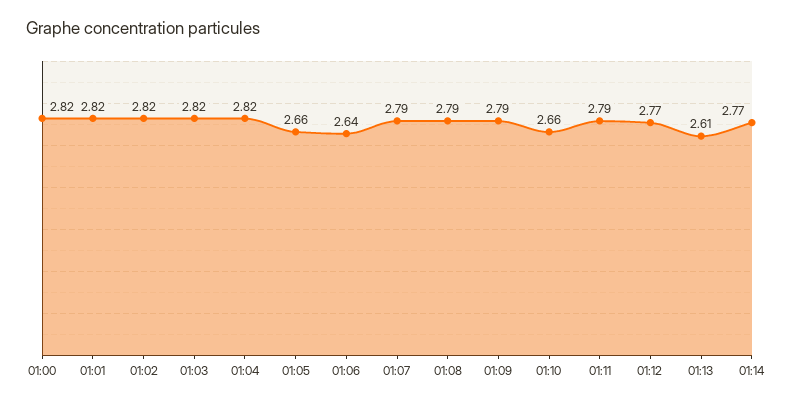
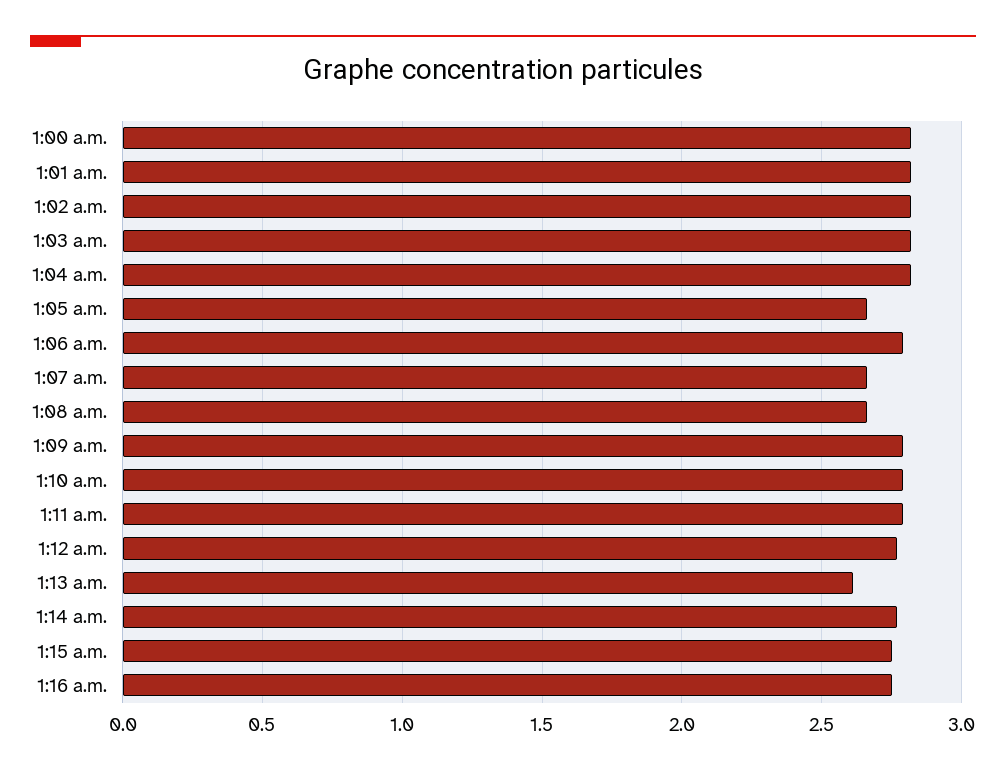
01:06: 2.64 -> 2.8
01:07: 2.79 -> 2.65
01:08: 2.79 -> 2.65
01:10: 2.66 -> 2.8
1:15 a.m.: none -> 2.75
1:16 a.m.: none -> 2.75

